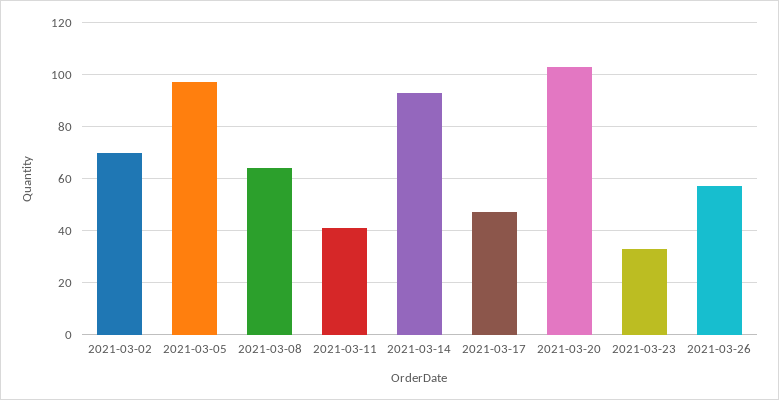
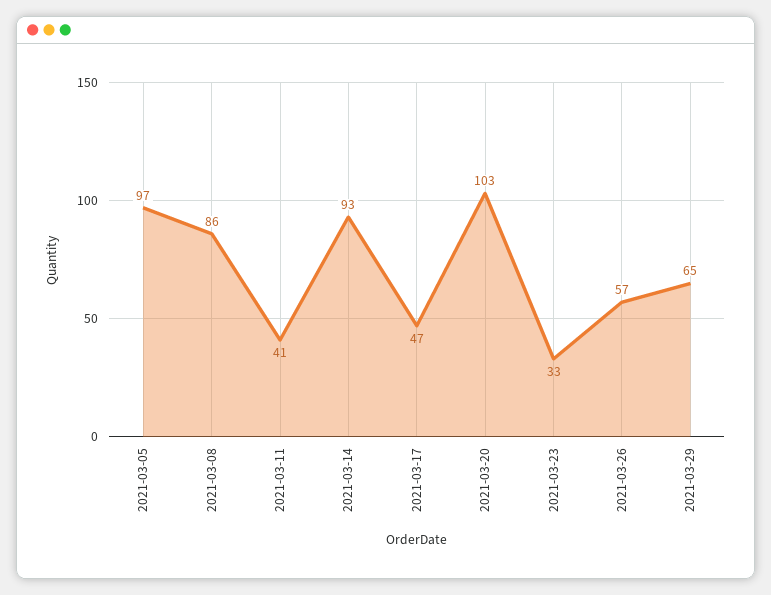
2021-03-02: 70 -> none
2021-03-08: 65 -> 86
2021-03-29: none -> 65

